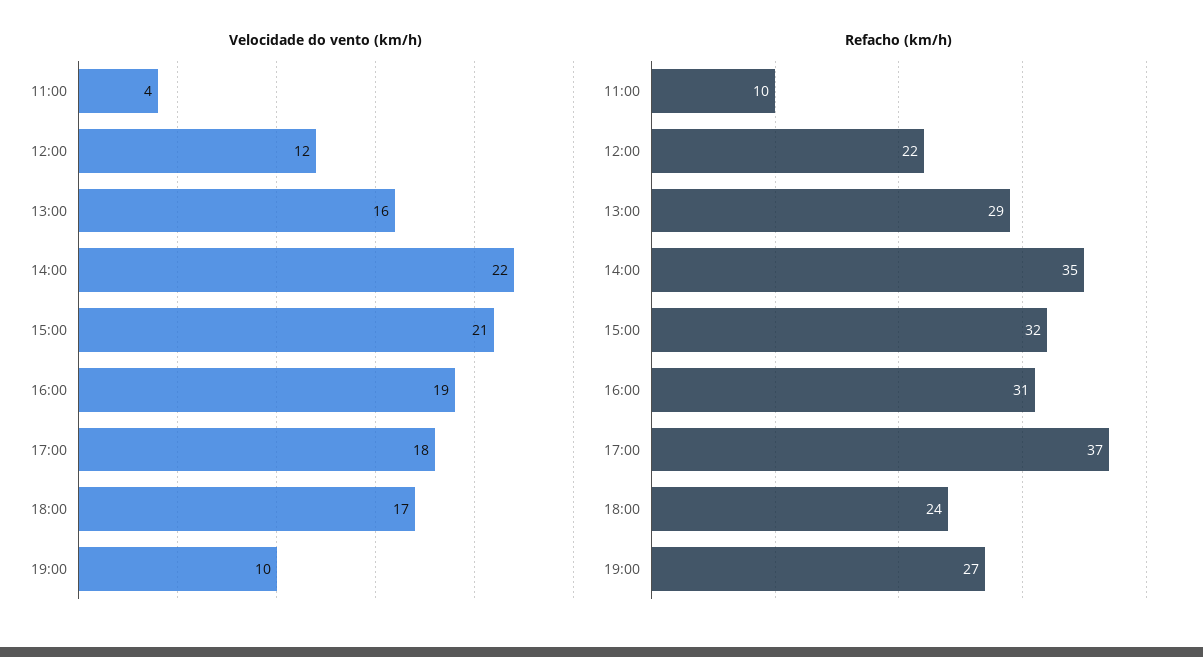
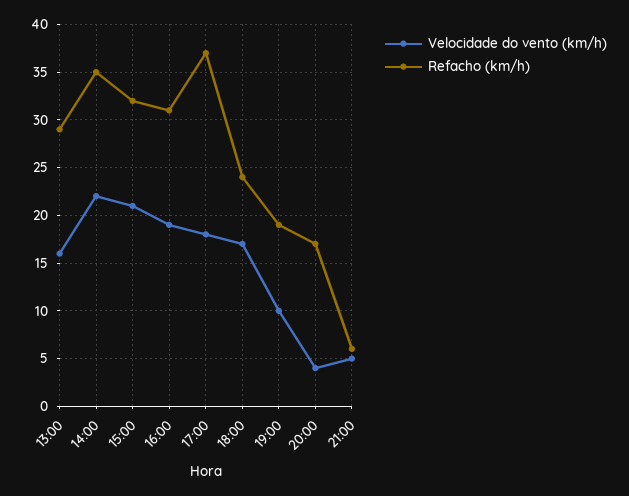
Velocidade do vento (km/h), 11:00: 4 -> none
Velocidade do vento (km/h), 12:00: 12 -> none
Refacho (km/h), 11:00: 10 -> none
Refacho (km/h), 12:00: 22 -> none
Refacho (km/h), 19:00: 27 -> 19
Velocidade do vento (km/h), 20:00: none -> 4
Refacho (km/h), 20:00: none -> 17
Velocidade do vento (km/h), 21:00: none -> 5
Refacho (km/h), 21:00: none -> 6

